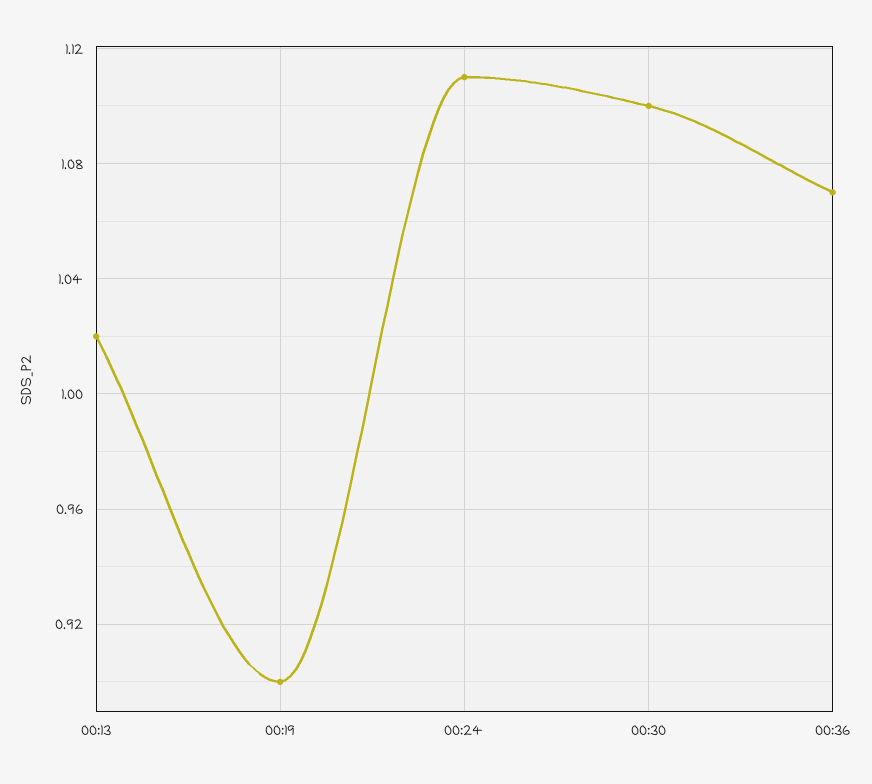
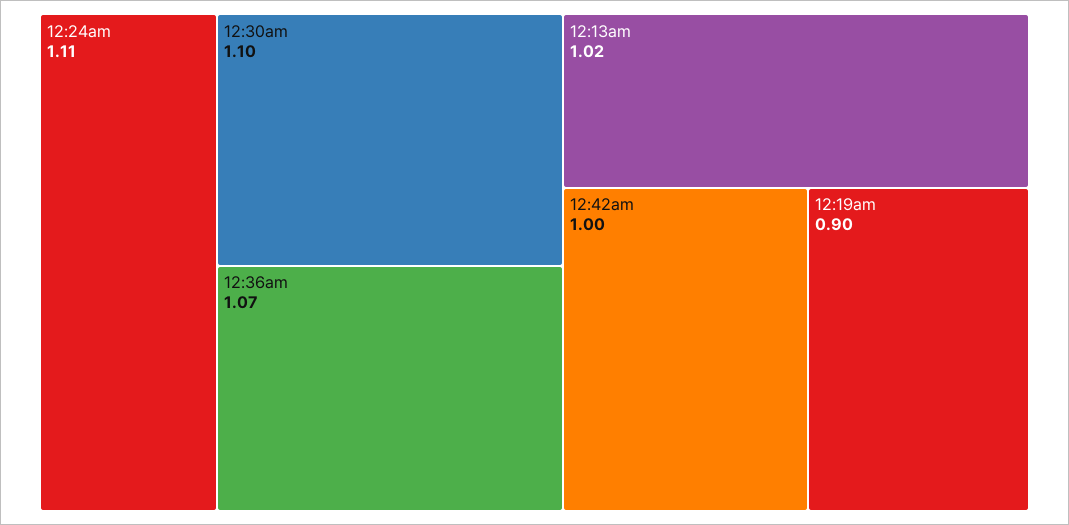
12:42am: none -> 1

